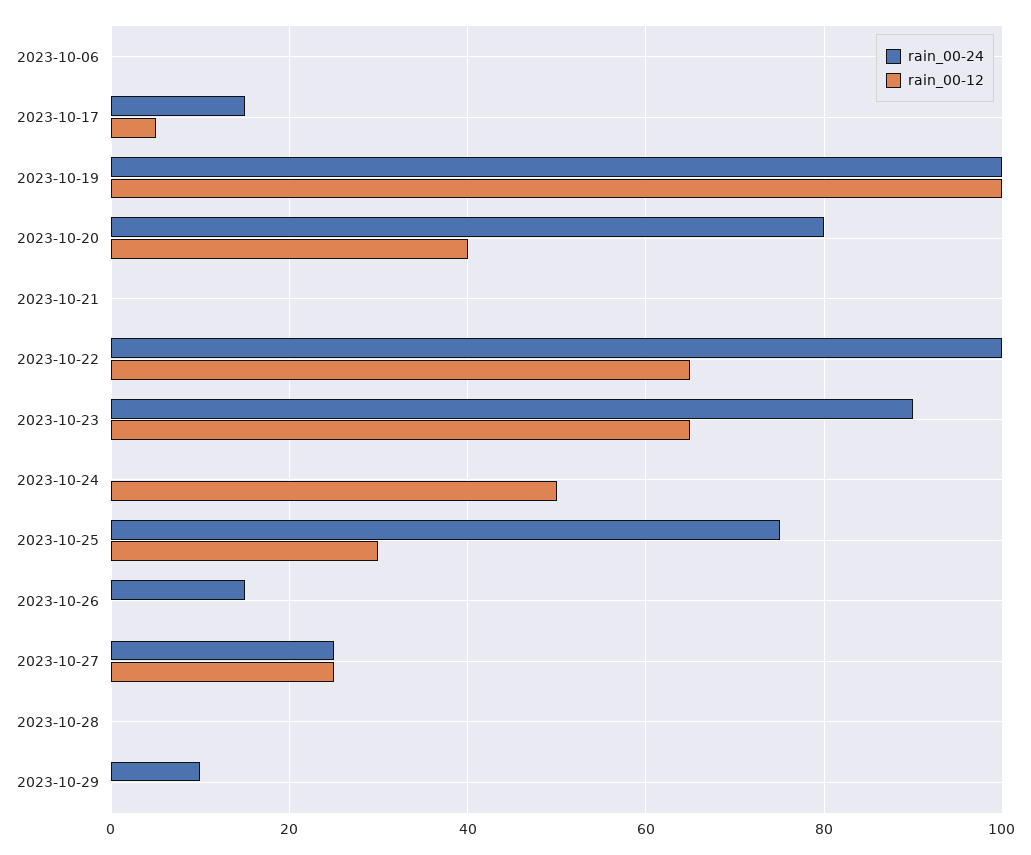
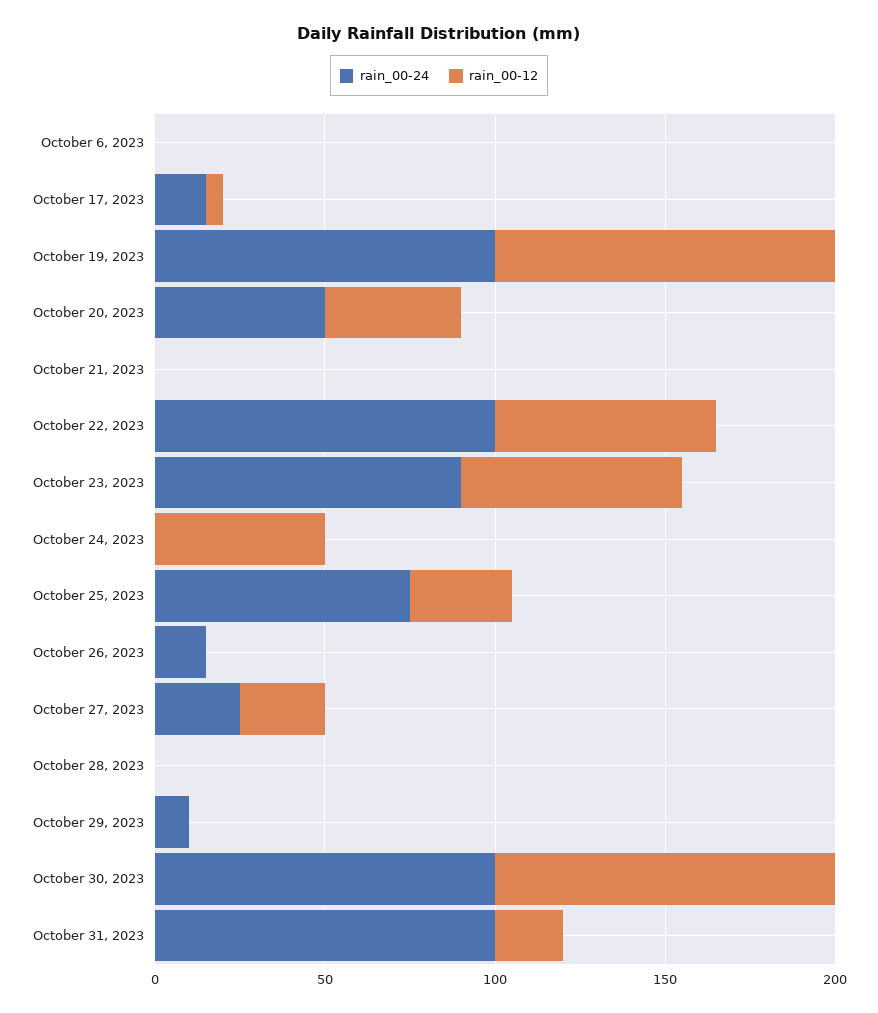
rain_00-24, 2023-10-20: 80 -> 50
rain_00-24, October 30, 2023: none -> 100
rain_00-12, October 30, 2023: none -> 100
rain_00-24, October 31, 2023: none -> 100
rain_00-12, October 31, 2023: none -> 20

